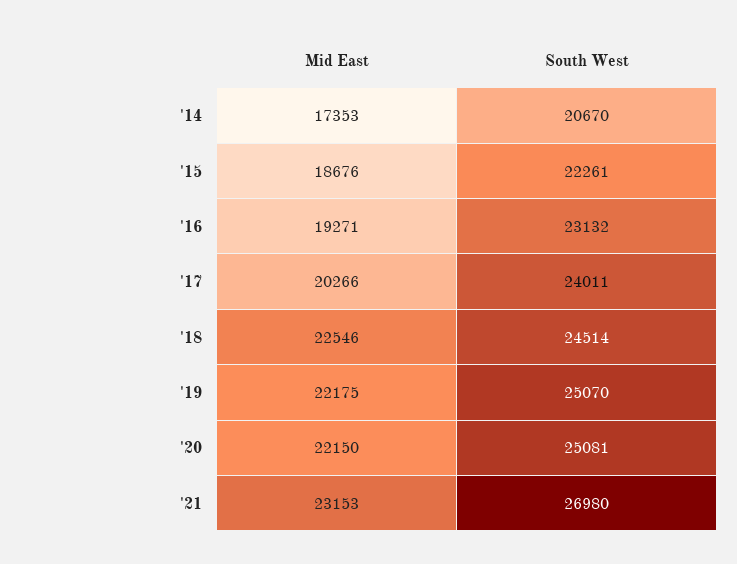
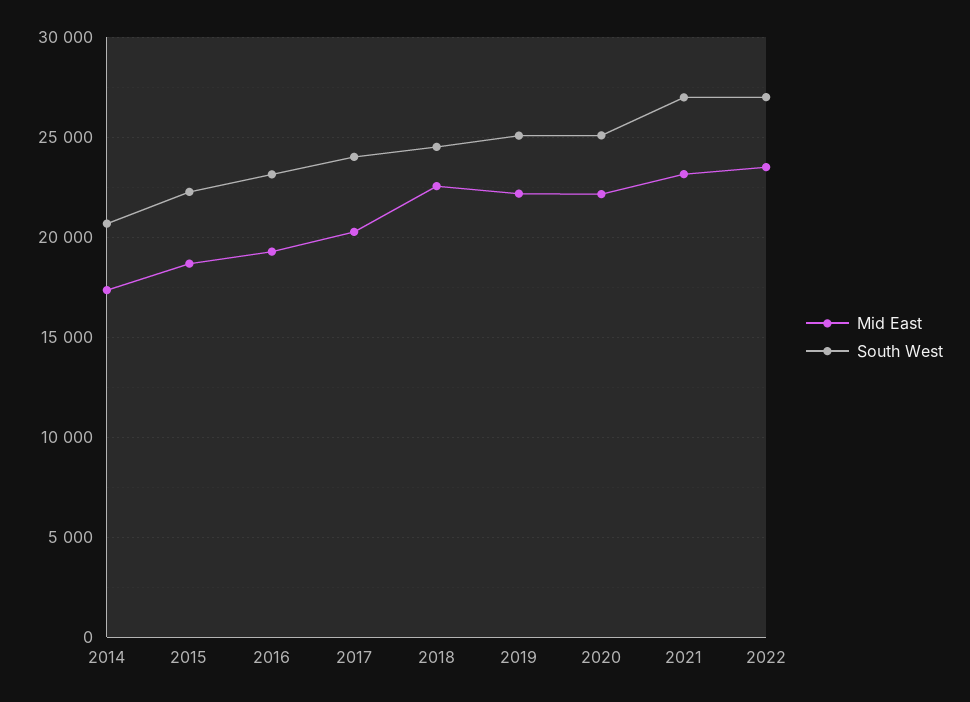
Mid East, 2022: none -> 23500
South West, 2022: none -> 27000

